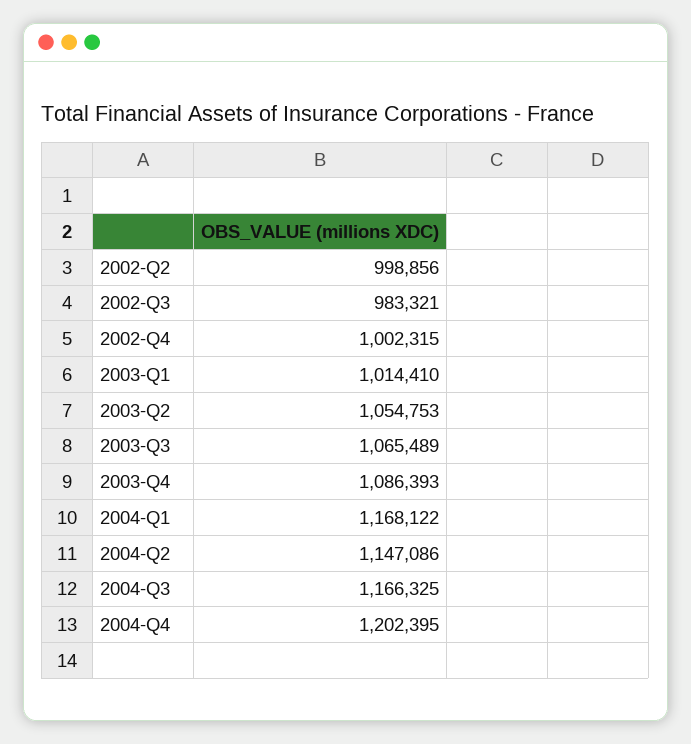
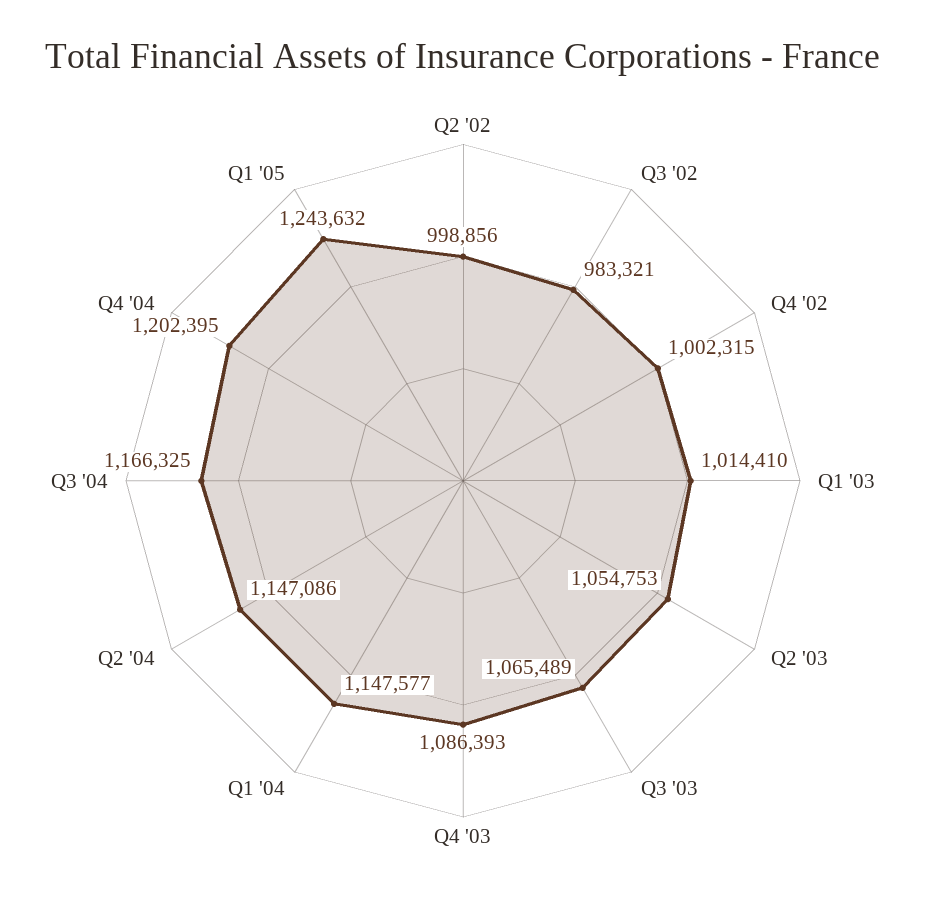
2004-Q1: 1168122 -> 1147577
Q1 '05: none -> 1243632

